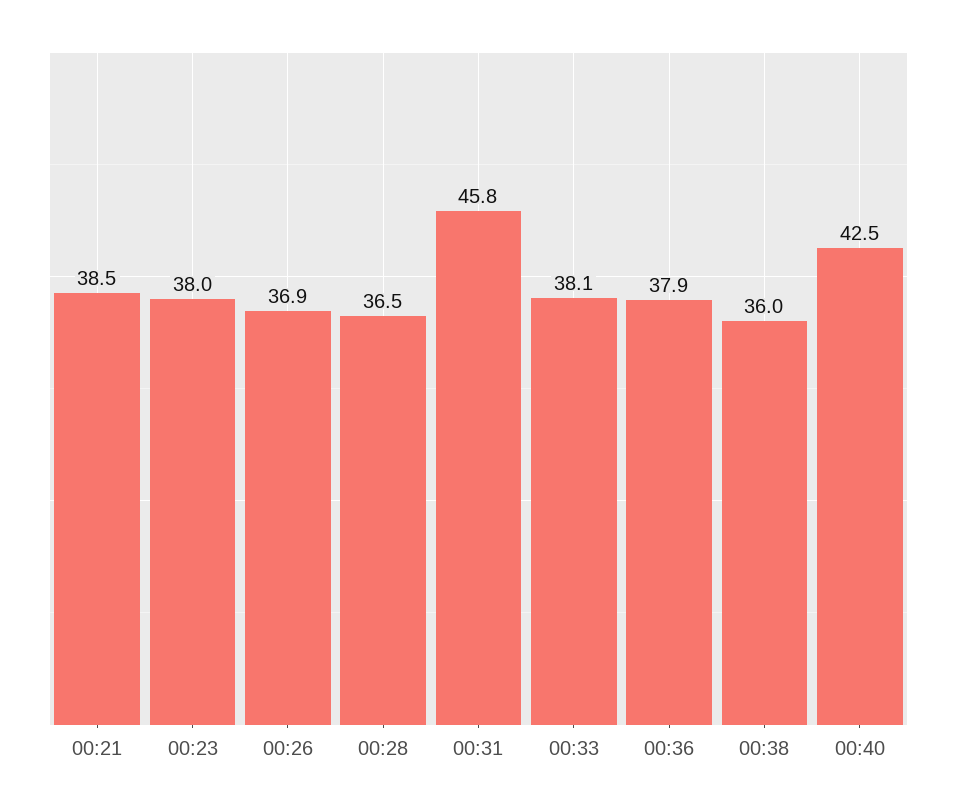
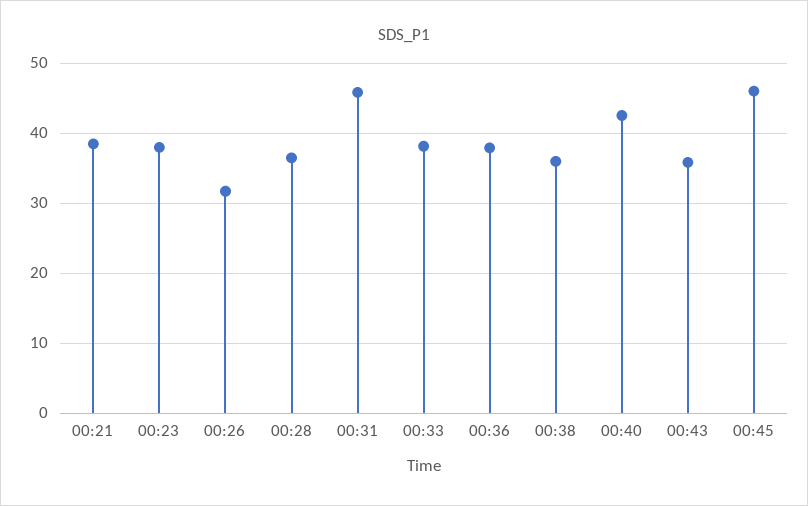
00:26: 36.9 -> 32
00:43: none -> 36
00:45: none -> 46

